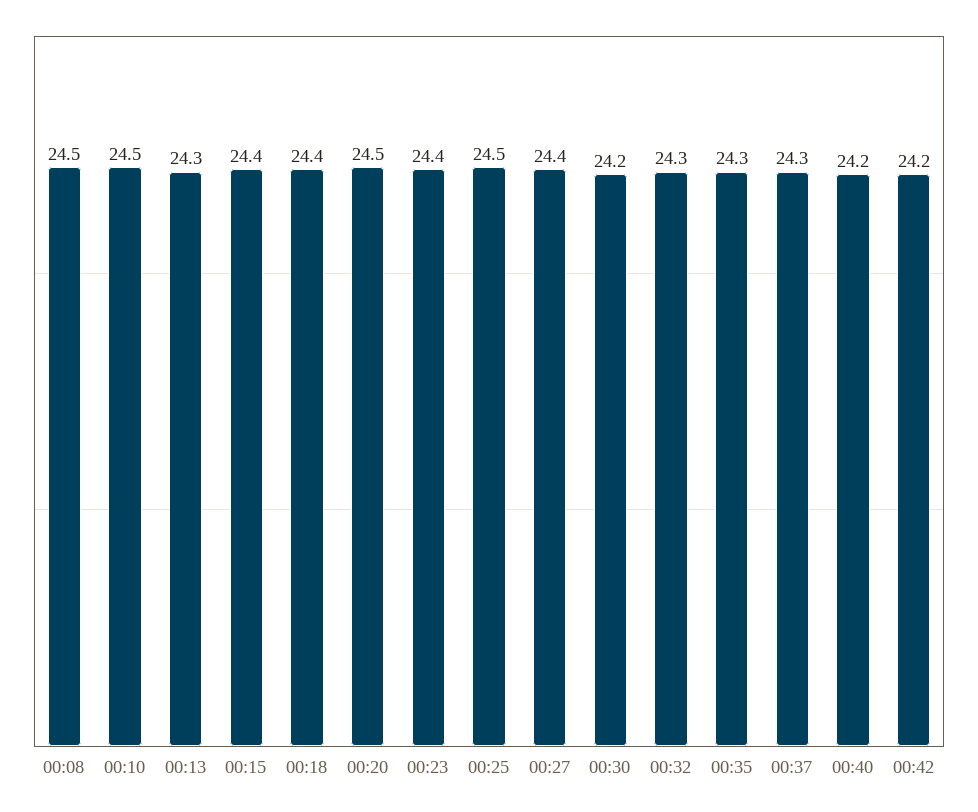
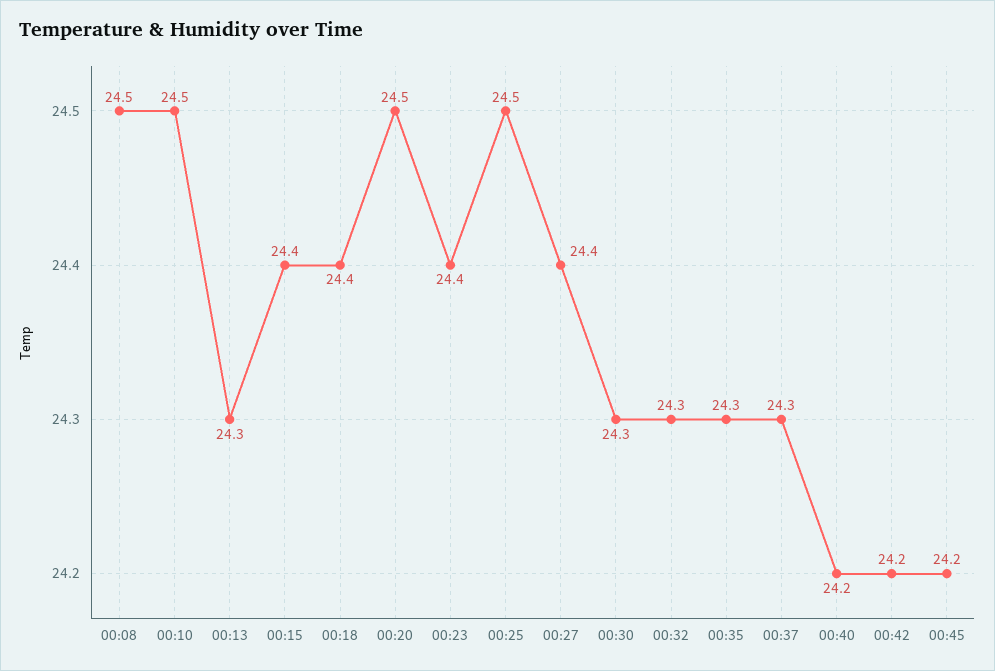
00:30: 24.2 -> 24.3
00:45: none -> 24.2

